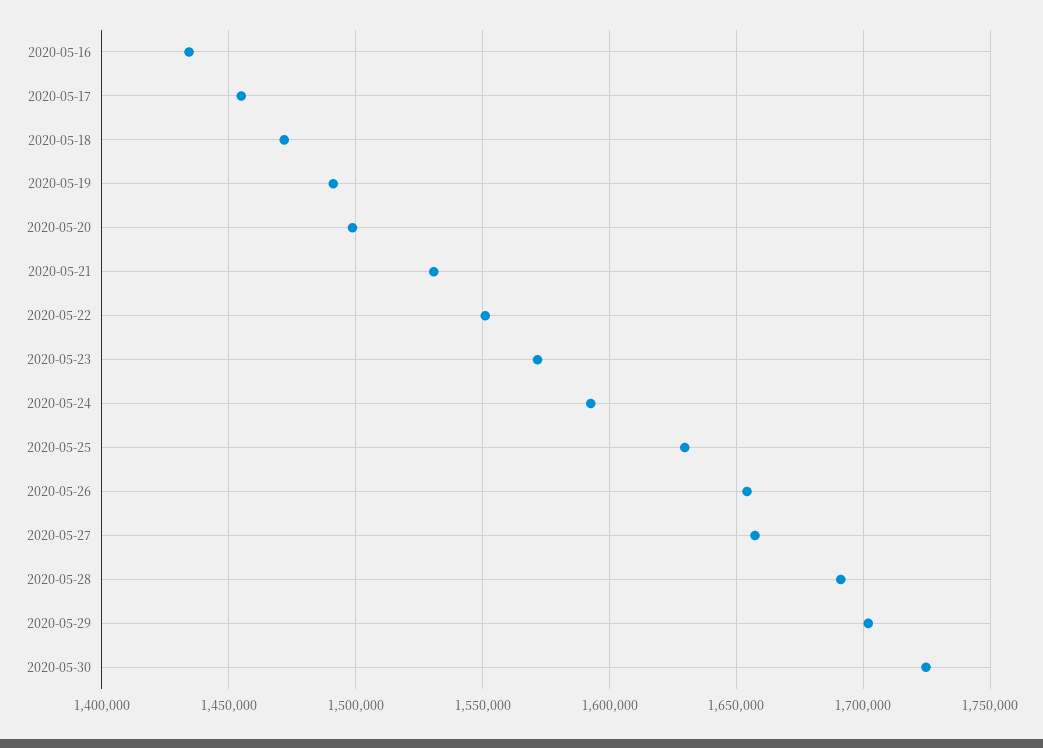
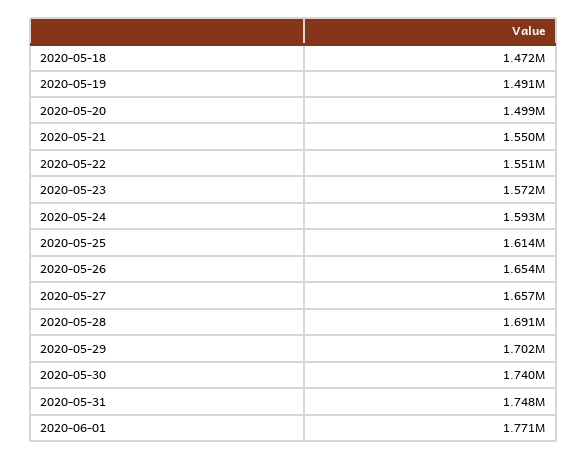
2020-05-16: 1435000 -> none
2020-05-17: 1455000 -> none
2020-05-21: 1530000 -> 1550000
2020-05-25: 1630000 -> 1614000
2020-05-30: 1725000 -> 1740000
2020-05-31: none -> 1748000
2020-06-01: none -> 1771000

